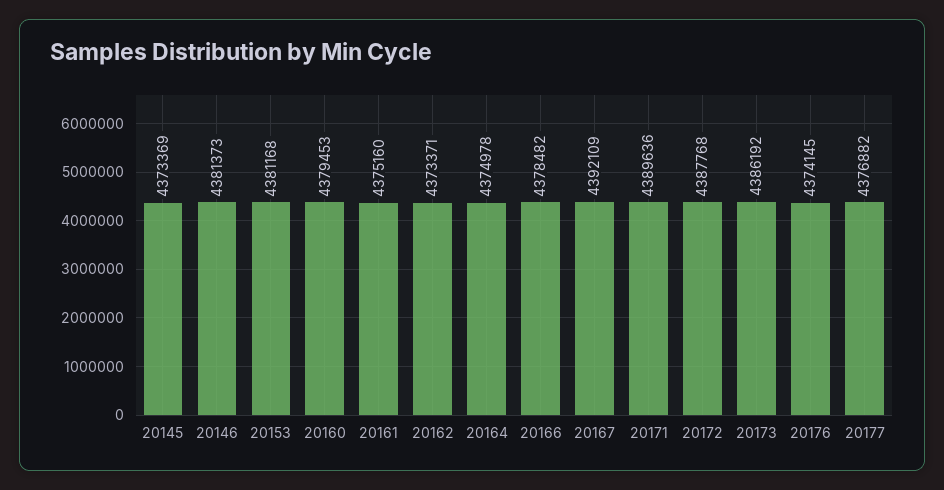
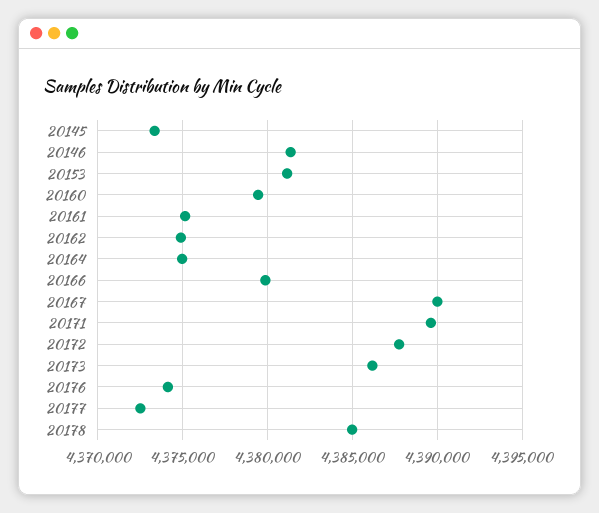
20162: 4373371 -> 4375000
20166: 4378482 -> 4380000
20167: 4392109 -> 4390000
20177: 4376882 -> 4372500
20178: none -> 4385000

